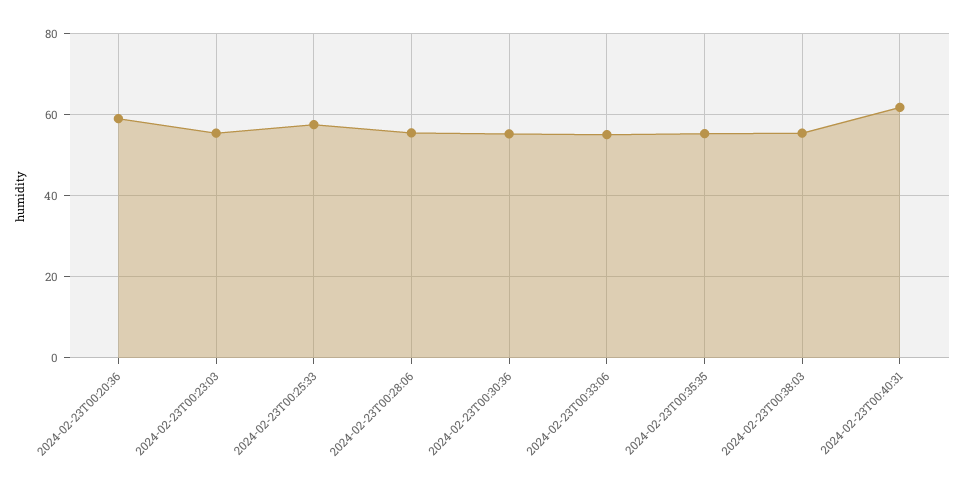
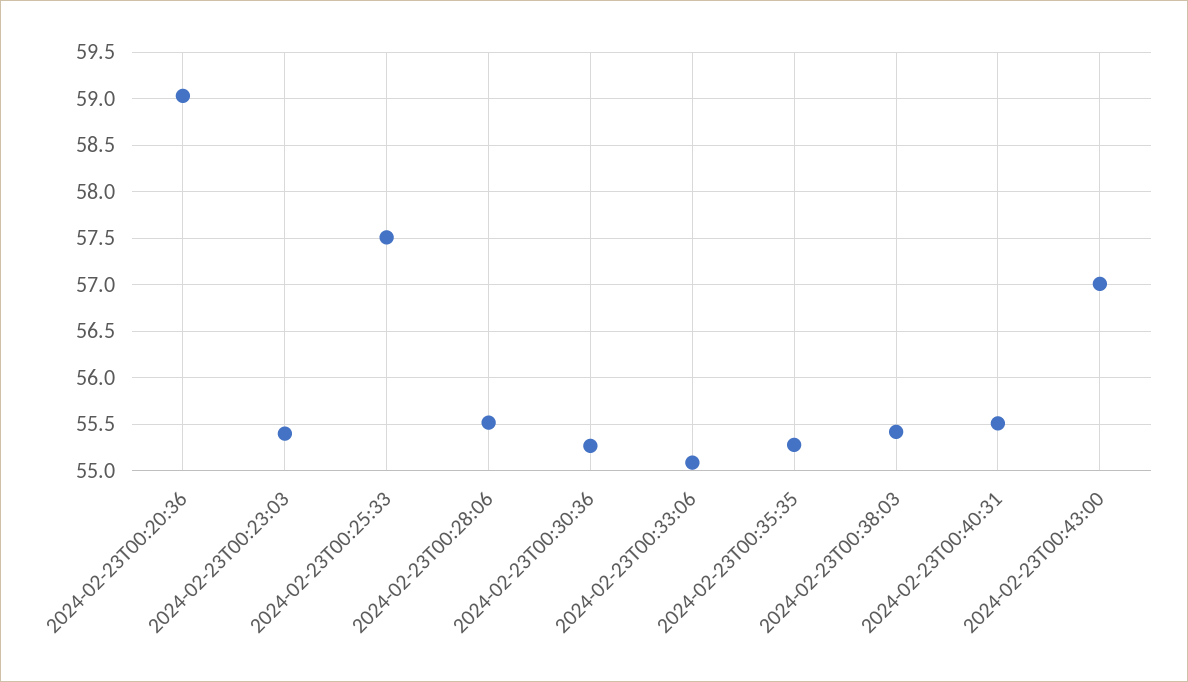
2024-02-23T00:40:31: 62 -> 55.5
2024-02-23T00:43:00: none -> 57

